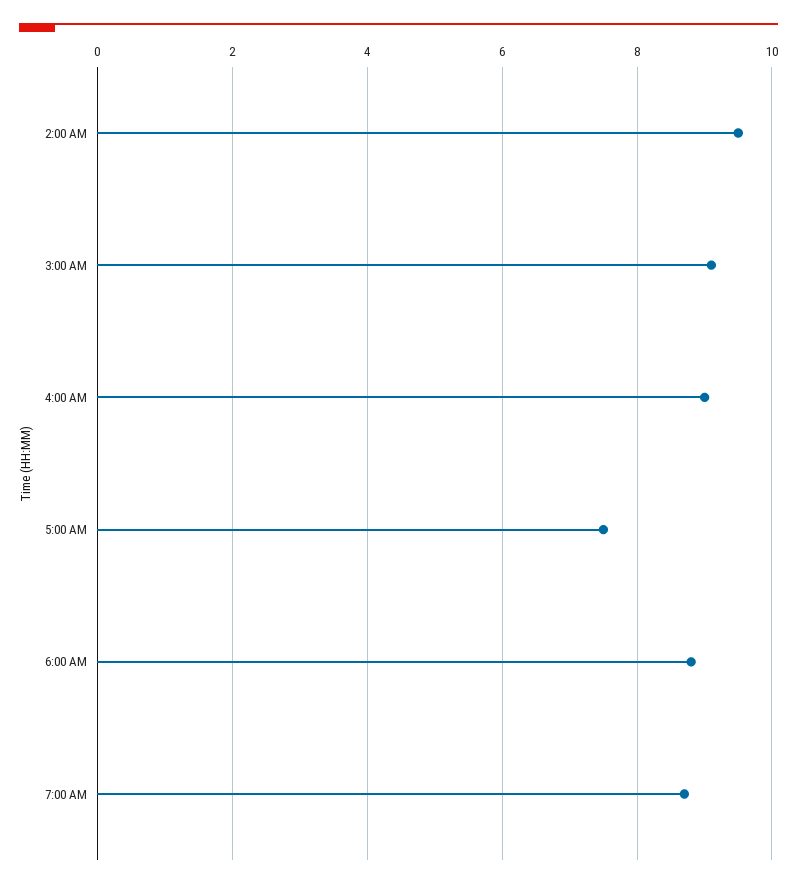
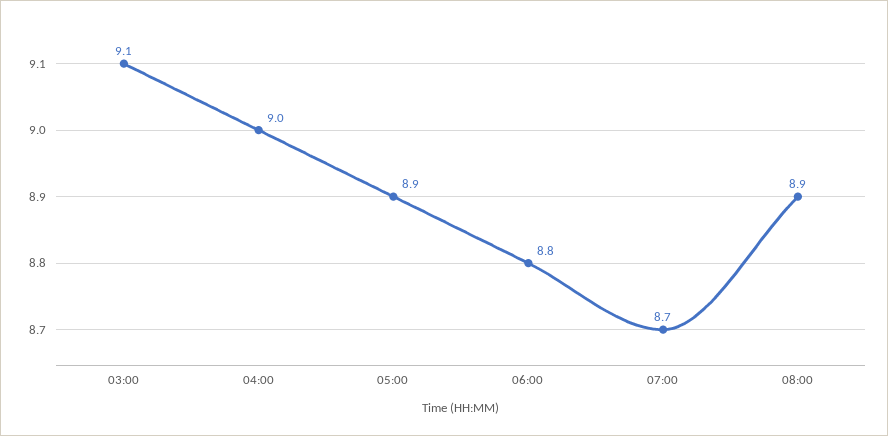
2:00 AM: 9.5 -> none
5:00 AM: 7.5 -> 8.9
08:00: none -> 8.9

